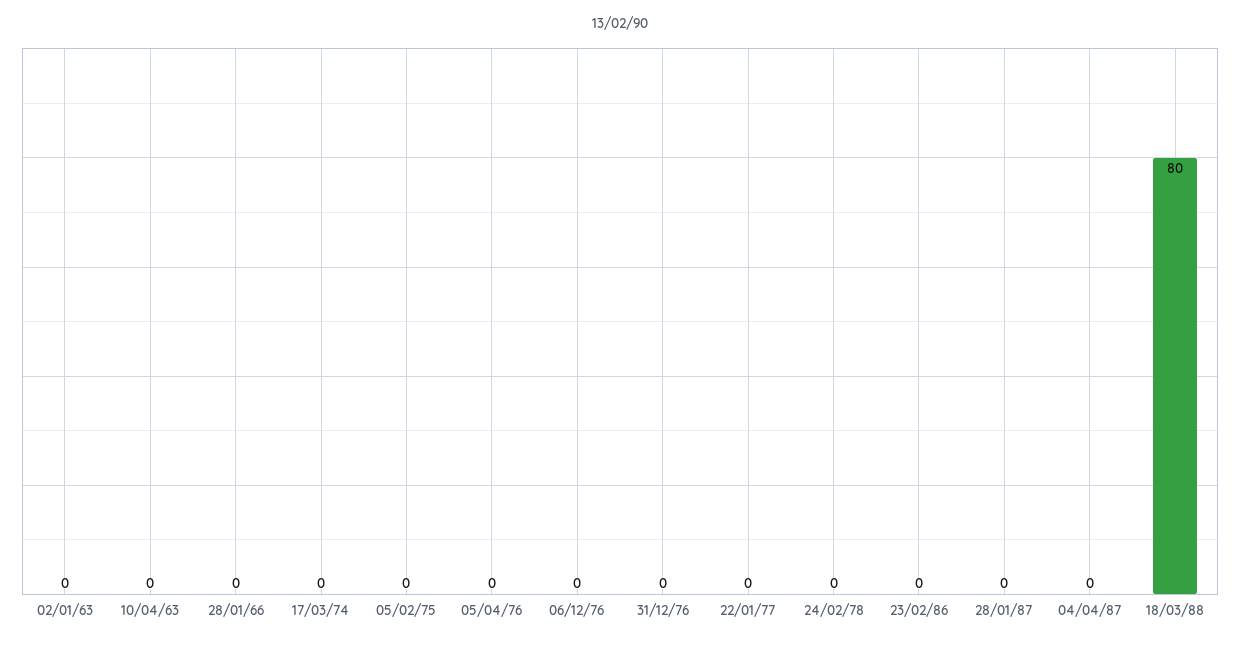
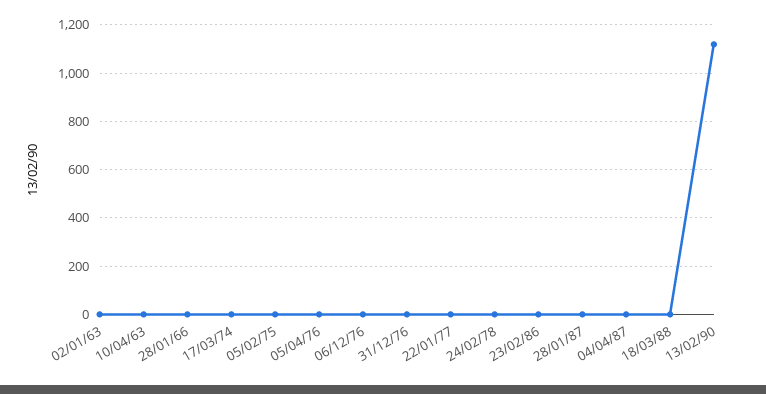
18/03/88: 80 -> 0
13/02/90: none -> 1125

